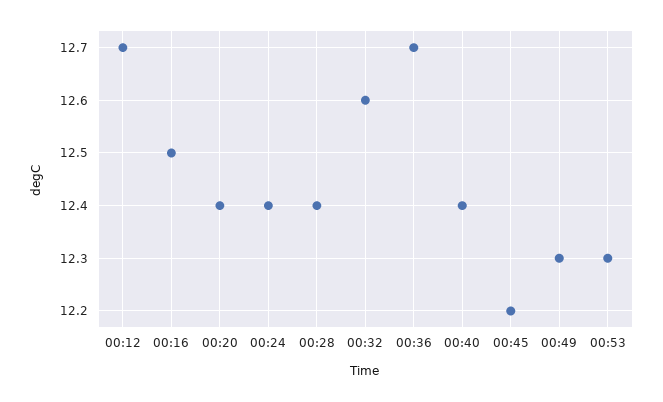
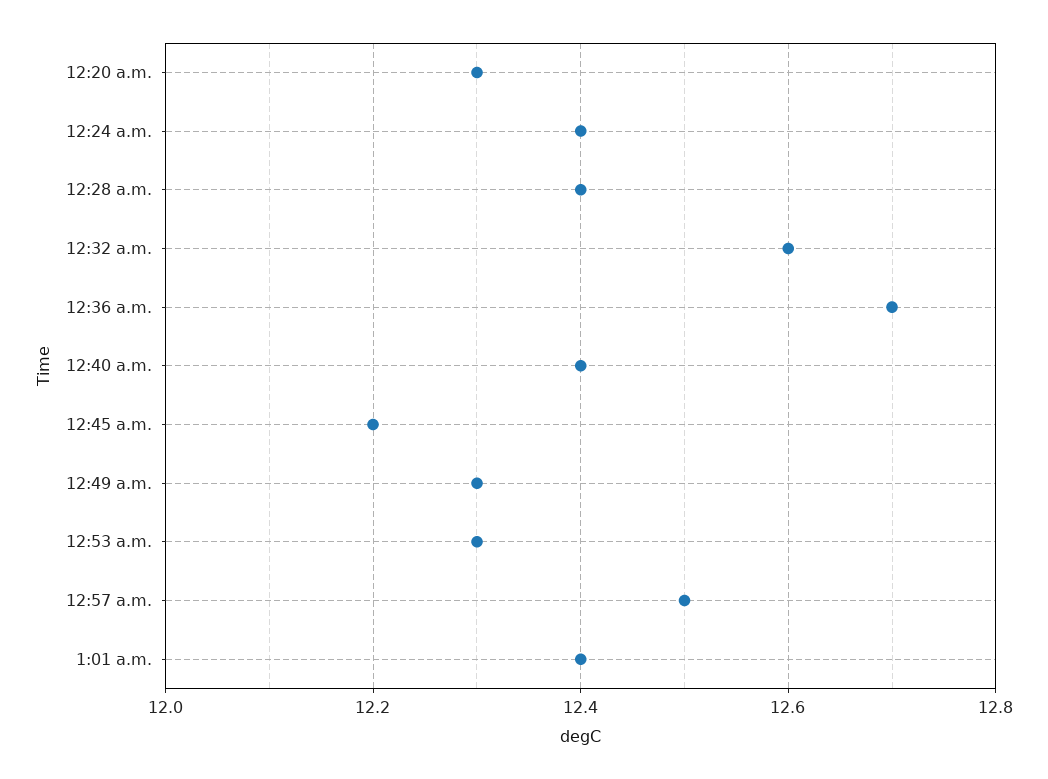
00:12: 12.7 -> none
00:16: 12.5 -> none
00:20: 12.4 -> 12.3
12:57 a.m.: none -> 12.5
1:01 a.m.: none -> 12.4

